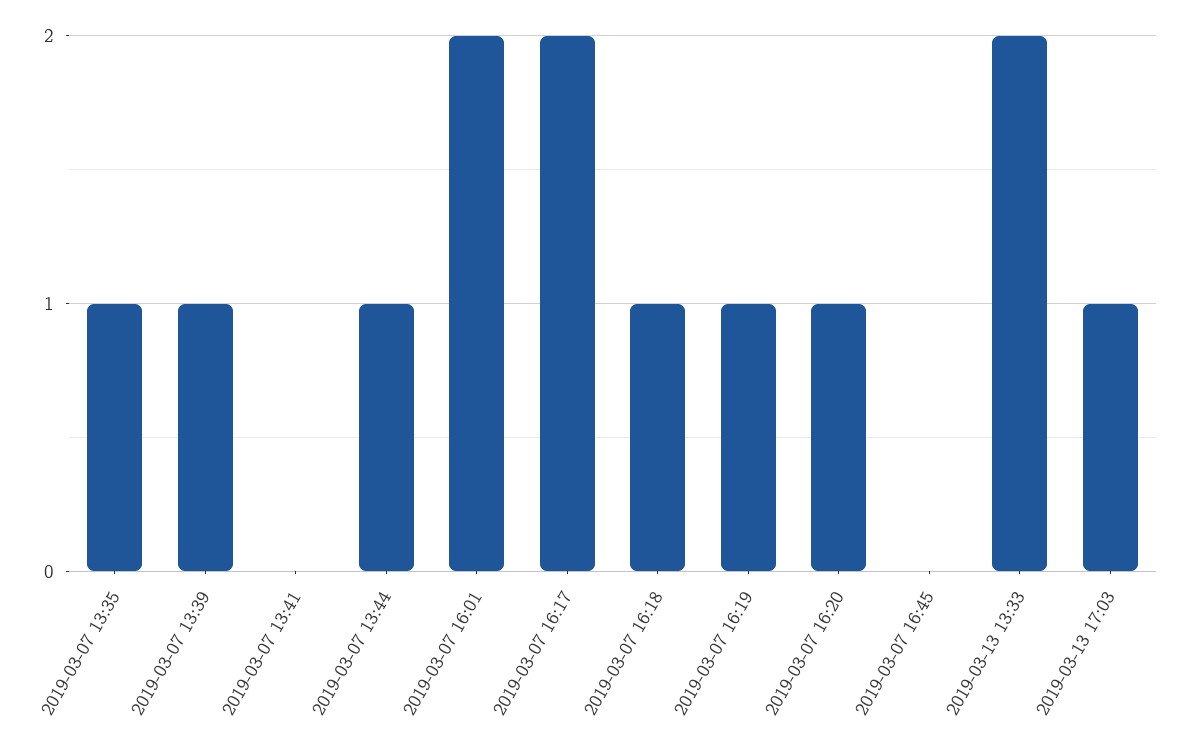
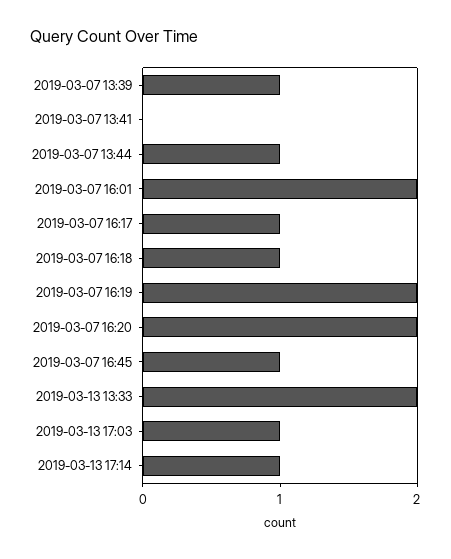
2019-03-07 13:35: 1 -> none
2019-03-07 16:17: 2 -> 1
2019-03-07 16:19: 1 -> 2
2019-03-07 16:20: 1 -> 2
2019-03-07 16:45: 0 -> 1
2019-03-13 17:14: none -> 1

